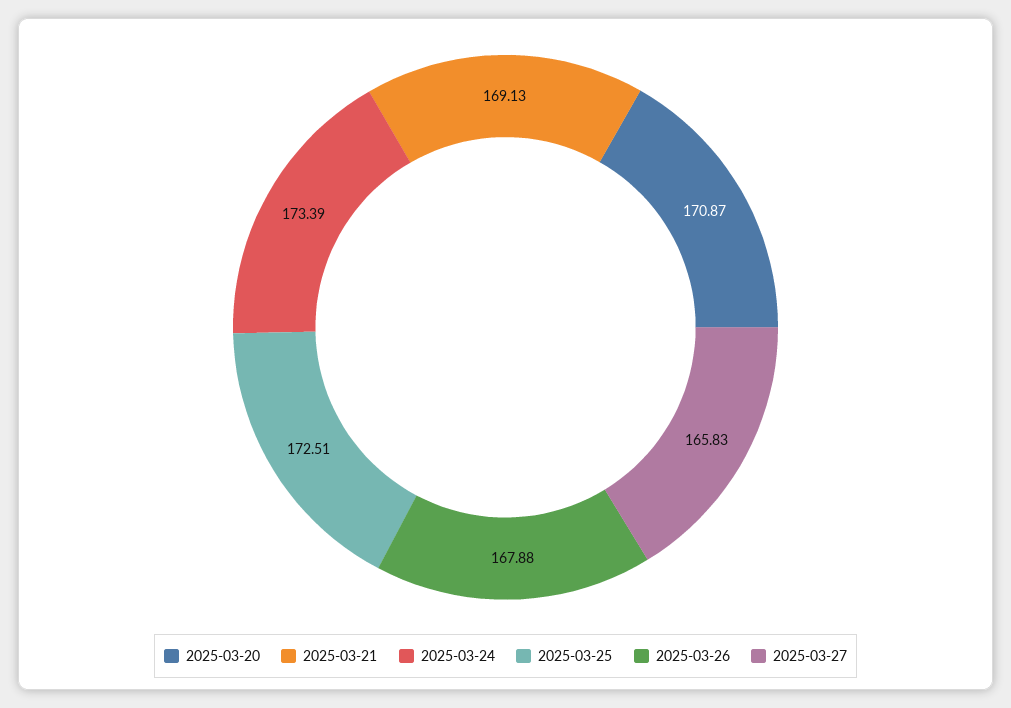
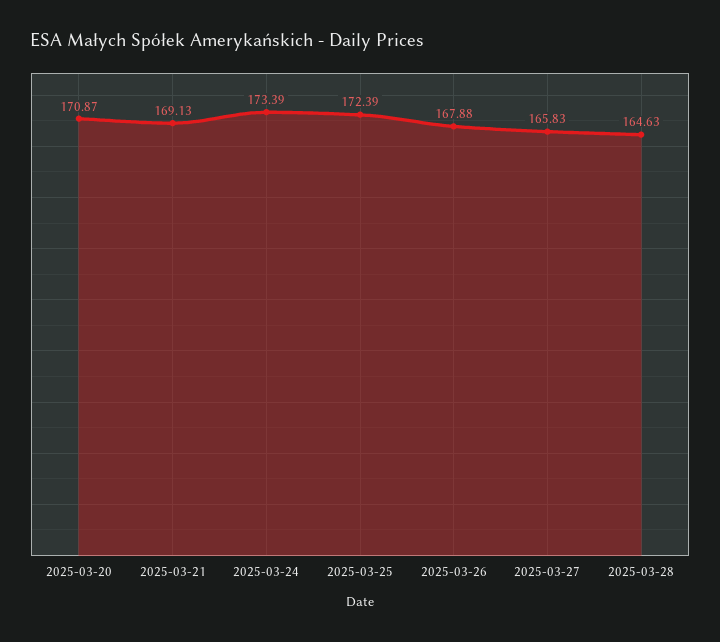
2025-03-25: 172.51 -> 172.39
2025-03-28: none -> 164.63

